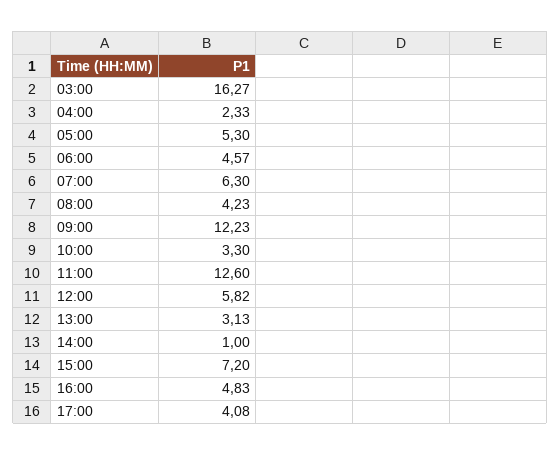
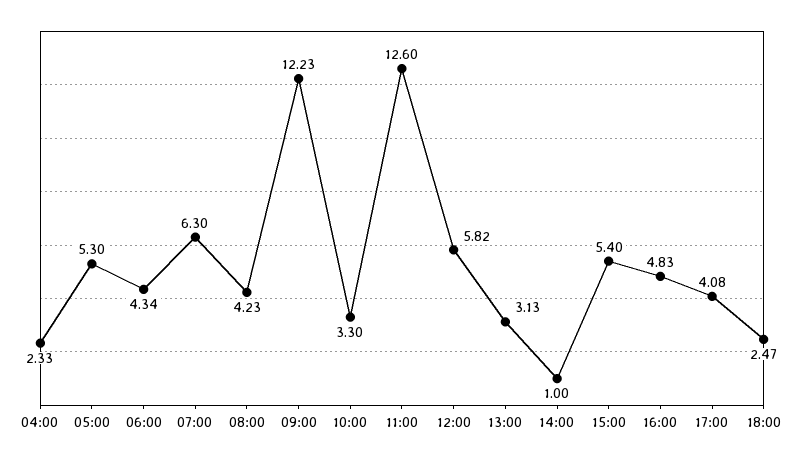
03:00: 16.27 -> none
06:00: 4.57 -> 4.34
15:00: 7.2 -> 5.4
18:00: none -> 2.47

